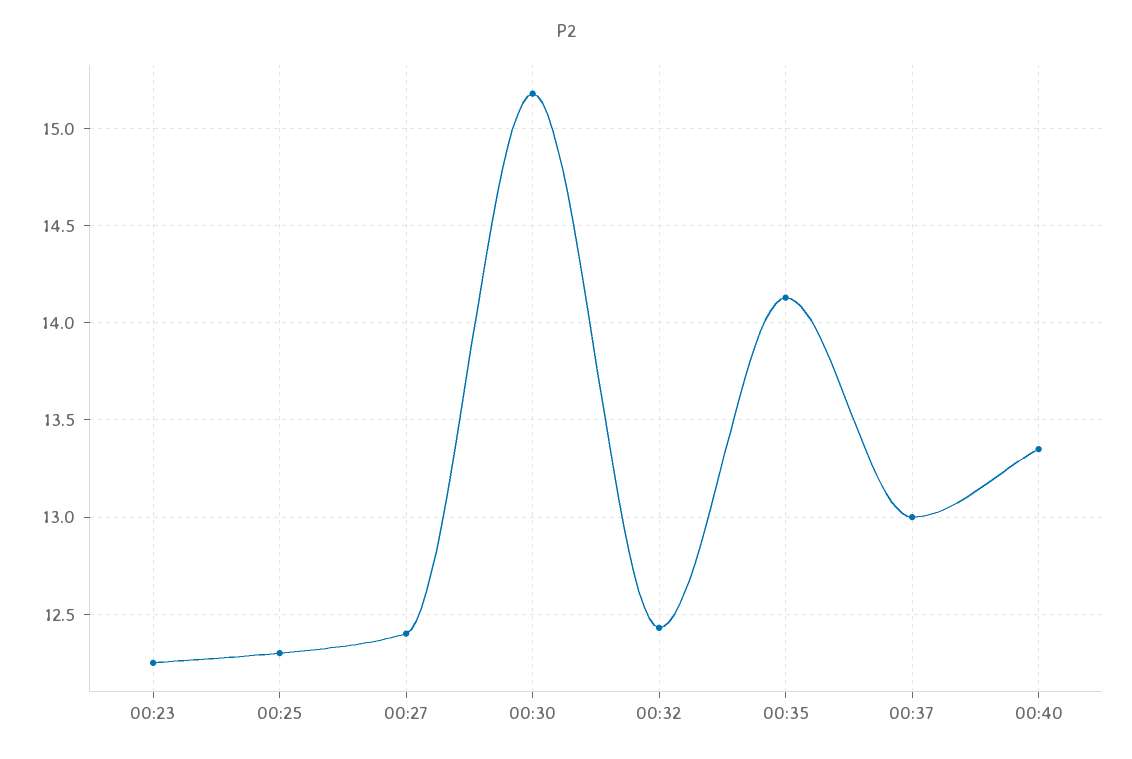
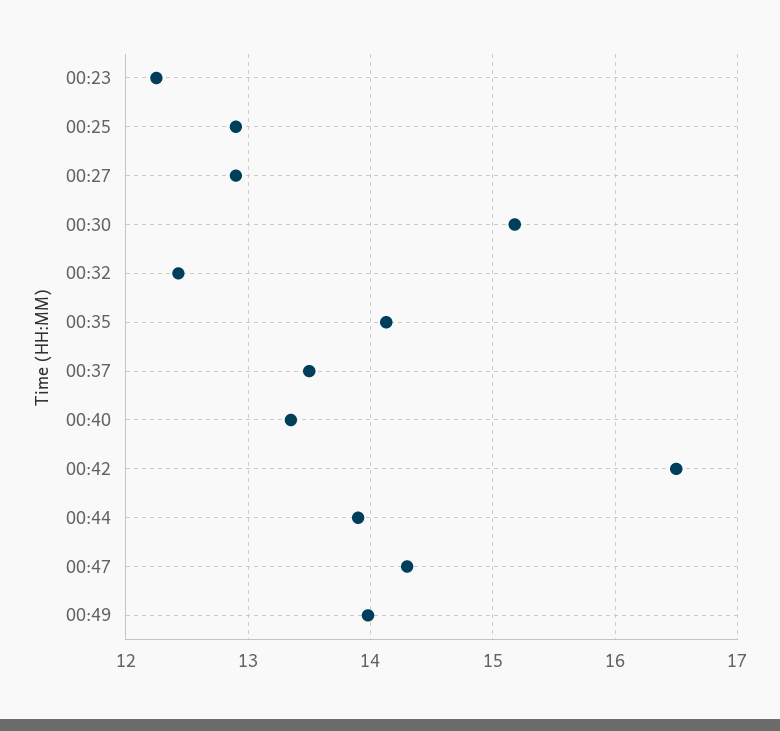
00:25: 12.3 -> 12.9
00:27: 12.4 -> 12.9
00:37: 13 -> 13.5
00:42: none -> 16.5
00:44: none -> 13.9
00:47: none -> 14.3
00:49: none -> 14

